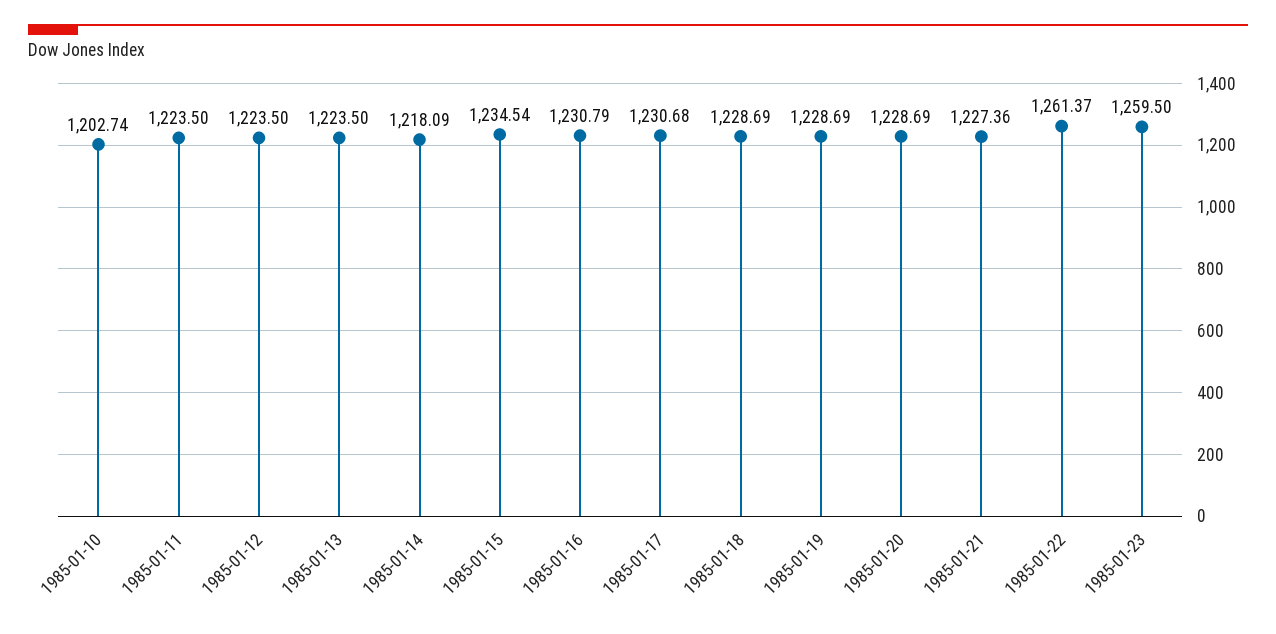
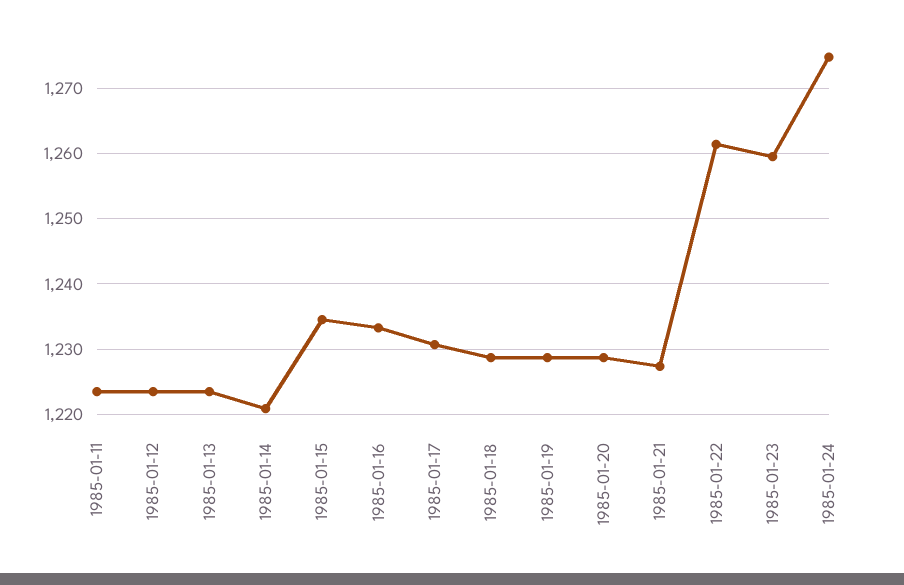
1985-01-10: 1202.74 -> none
1985-01-14: 1218.09 -> 1221
1985-01-16: 1230.79 -> 1233
1985-01-24: none -> 1275

